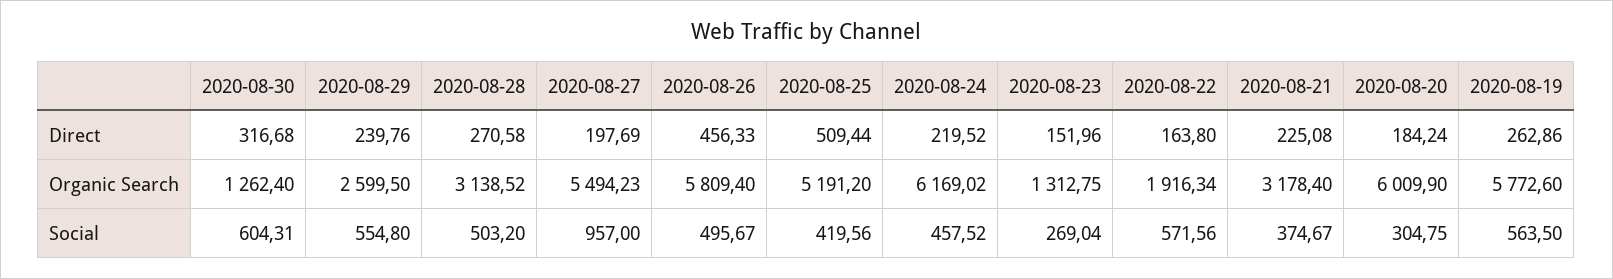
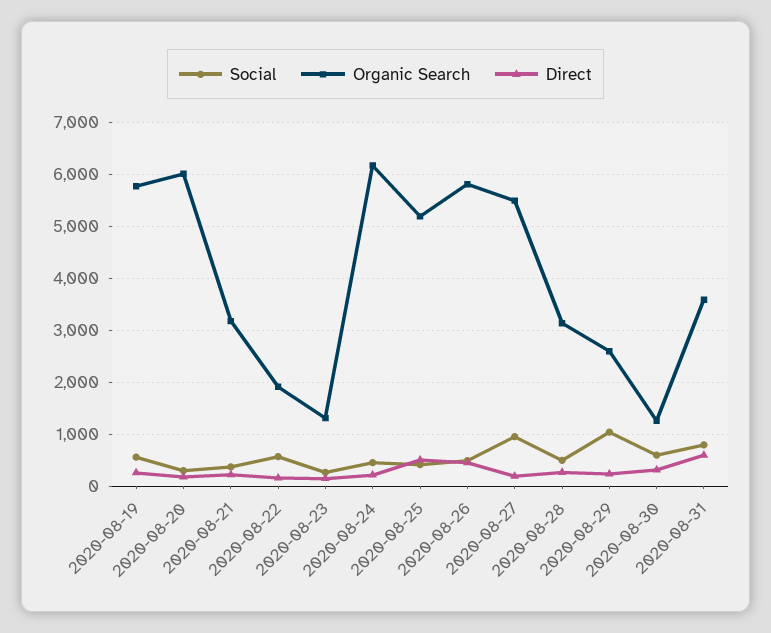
Social, 2020-08-29: 554.8 -> 1000
Social, 2020-08-31: none -> 800
Organic Search, 2020-08-31: none -> 3600
Direct, 2020-08-31: none -> 600

